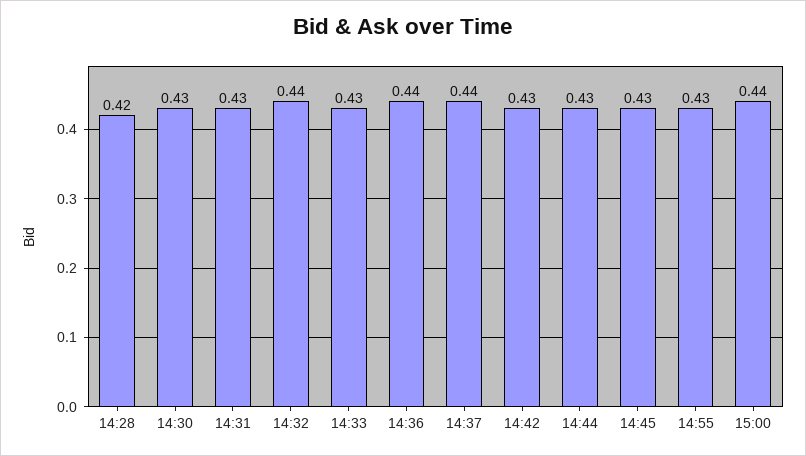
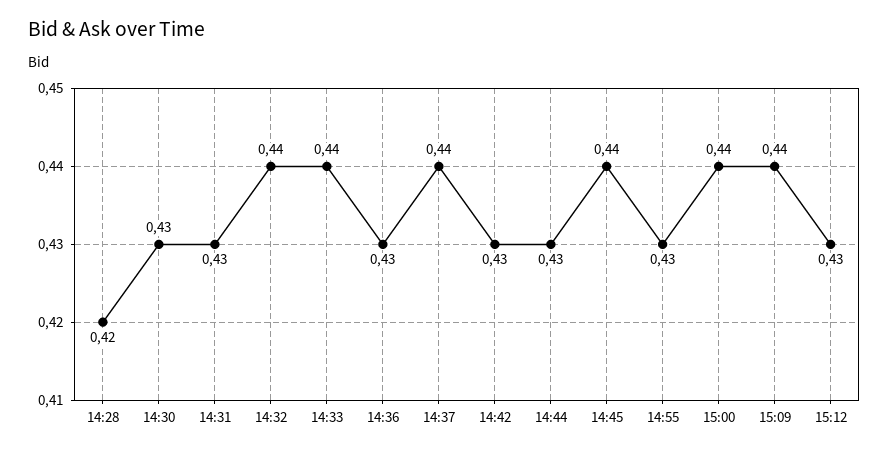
14:33: 0.43 -> 0.44
14:36: 0.44 -> 0.43
14:45: 0.43 -> 0.44
15:09: none -> 0.44
15:12: none -> 0.43

